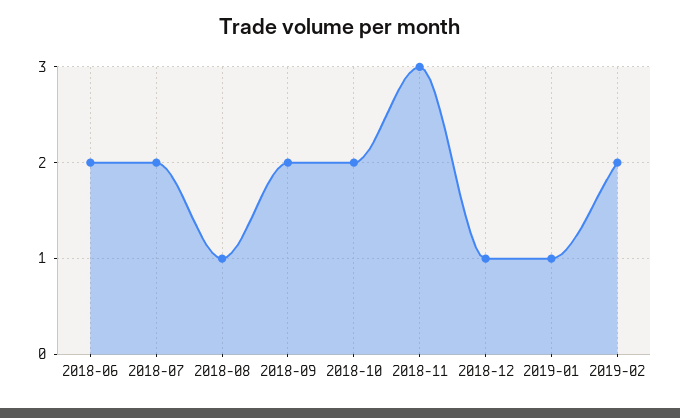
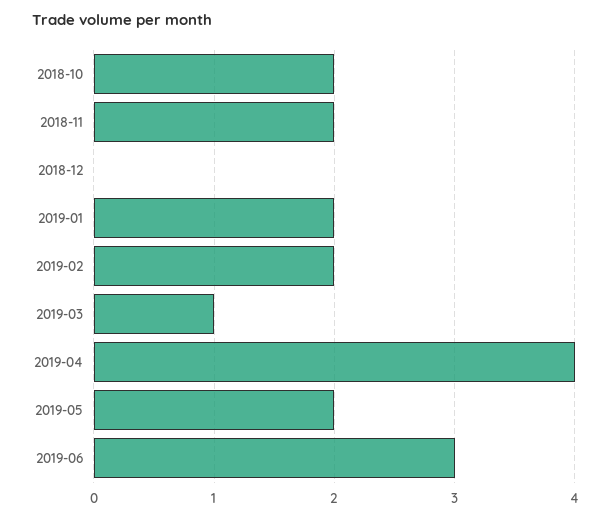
2018-06: 2 -> none
2018-07: 2 -> none
2018-08: 1 -> none
2018-09: 2 -> none
2018-11: 3 -> 2
2018-12: 1 -> 0
2019-01: 1 -> 2
2019-03: none -> 1
2019-04: none -> 4
2019-05: none -> 2
2019-06: none -> 3

